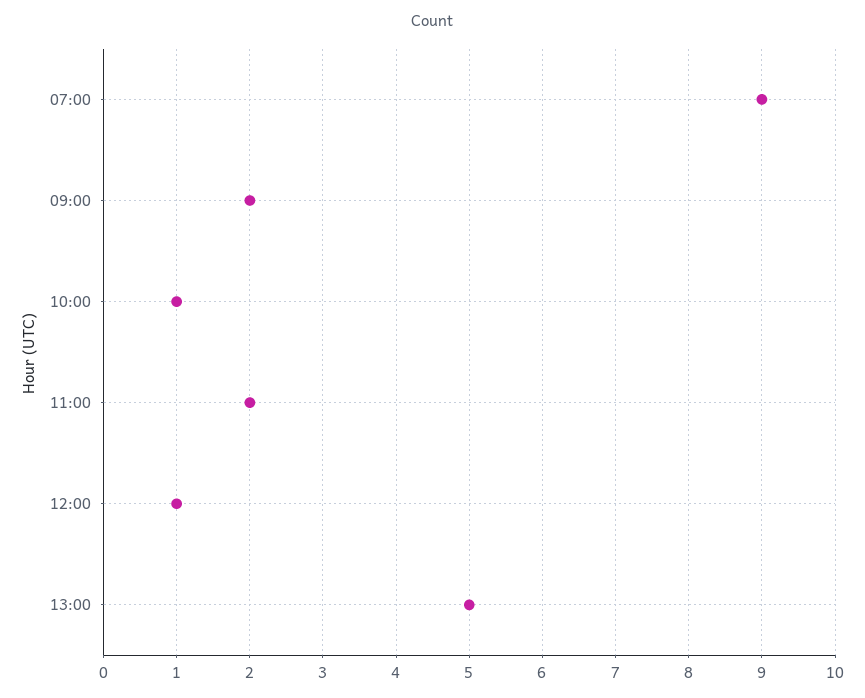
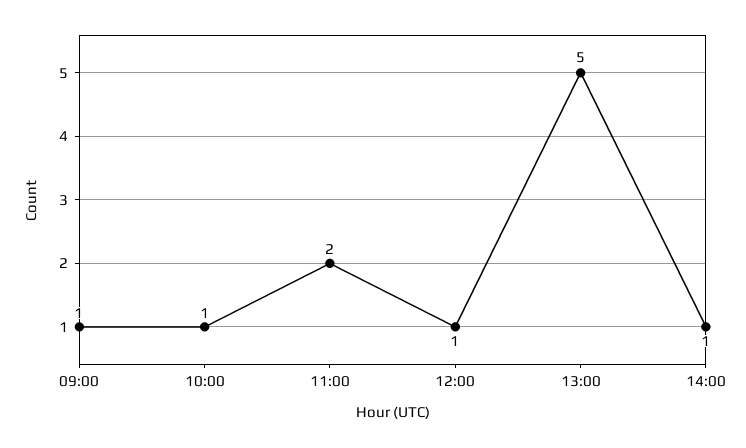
07:00: 9 -> none
09:00: 2 -> 1
14:00: none -> 1

